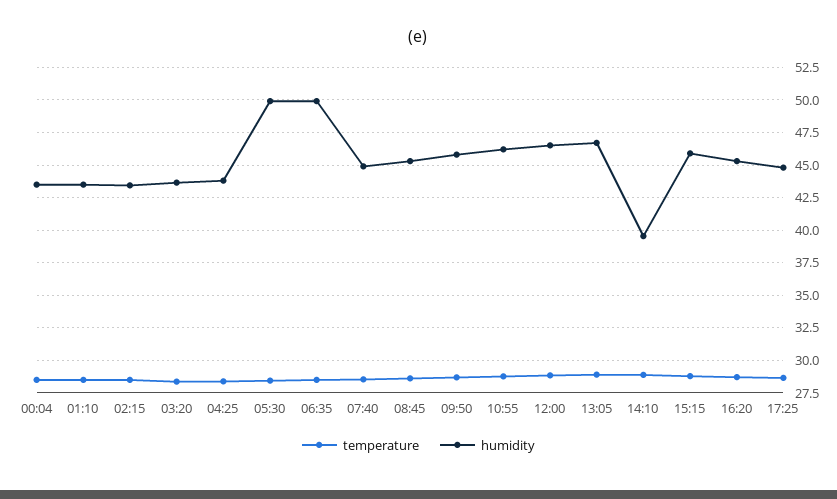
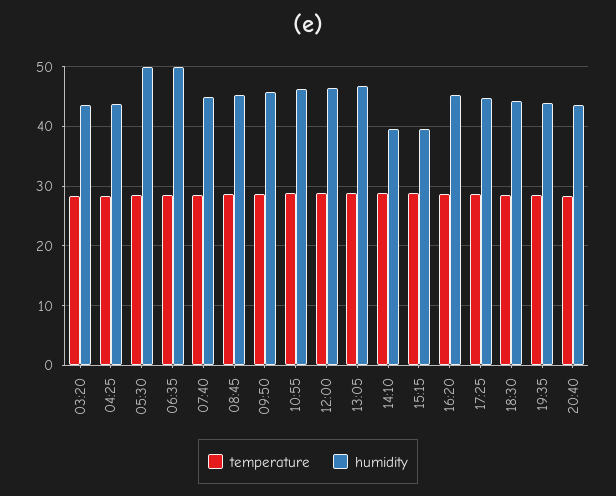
temperature, 00:04: 28.5 -> none
humidity, 00:04: 43.5 -> none
temperature, 01:10: 28.5 -> none
humidity, 01:10: 43.5 -> none
temperature, 02:15: 28.5 -> none
humidity, 02:15: 43.5 -> none
humidity, 15:15: 46 -> 40
temperature, 18:30: none -> 28
humidity, 18:30: none -> 44
temperature, 19:35: none -> 28
humidity, 19:35: none -> 44
temperature, 20:40: none -> 28
humidity, 20:40: none -> 44

